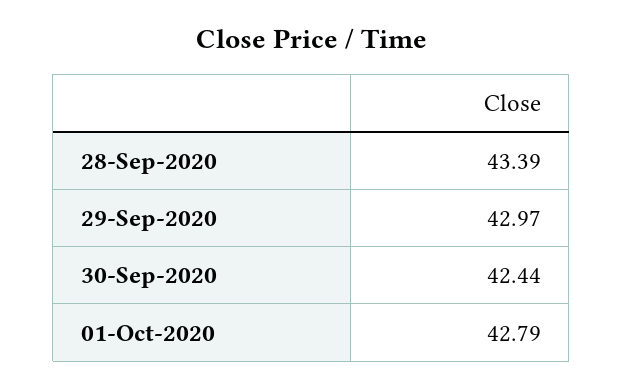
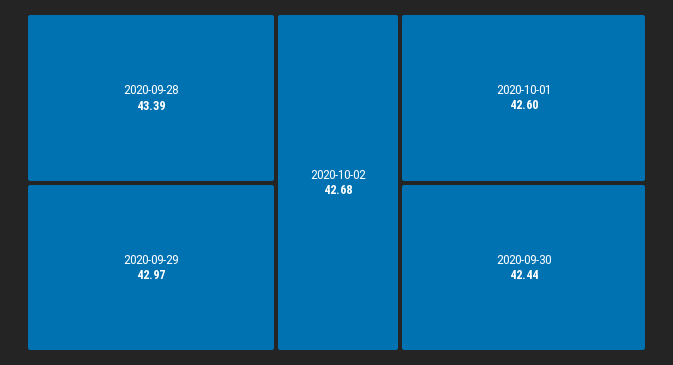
01-Oct-2020: 42.79 -> 42.6
2020-10-02: none -> 42.68

